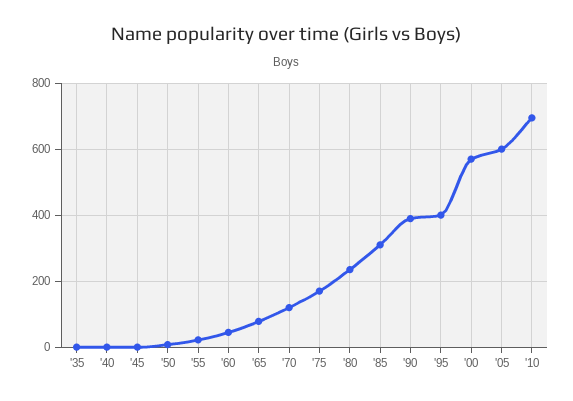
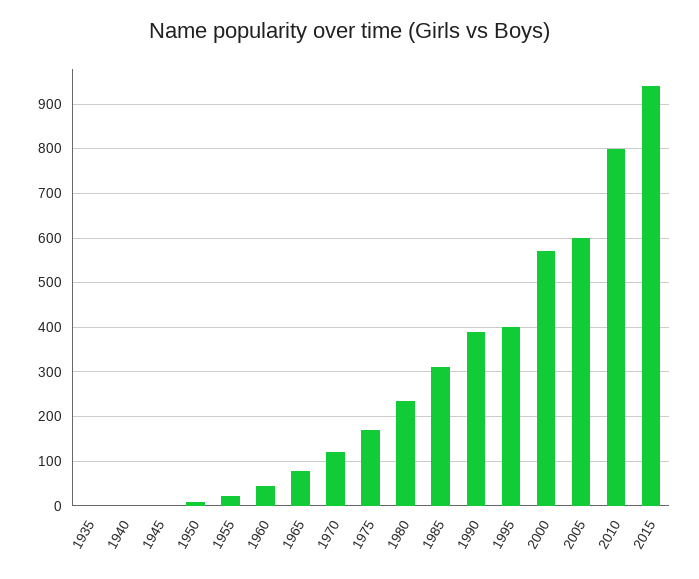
'10: 700 -> 800
2015: none -> 940

